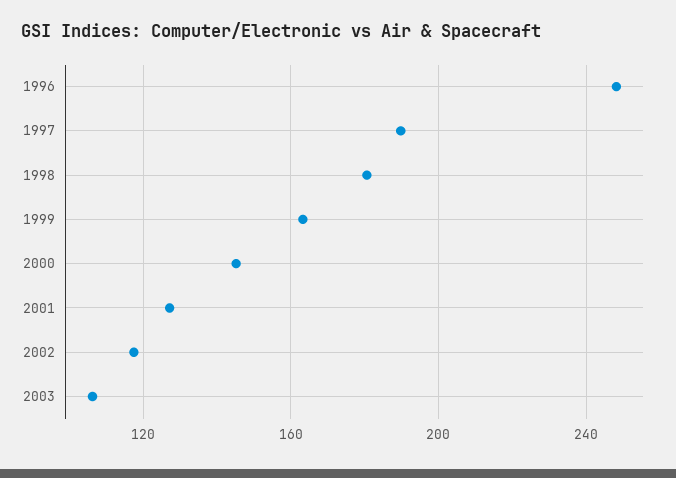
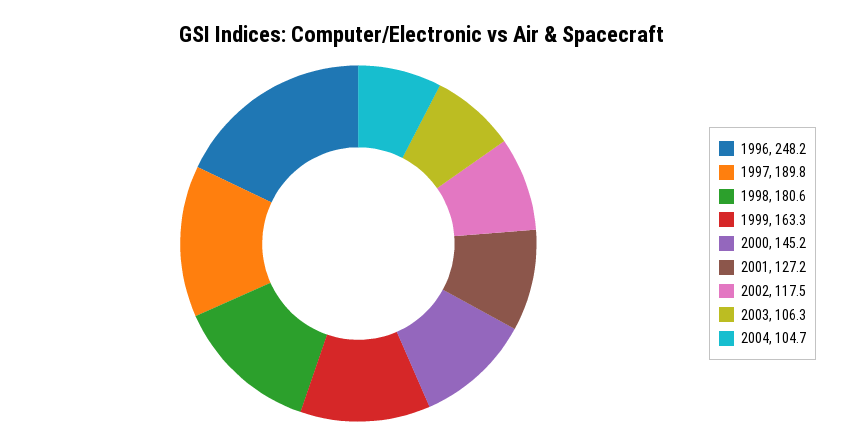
2004: none -> 104.7

